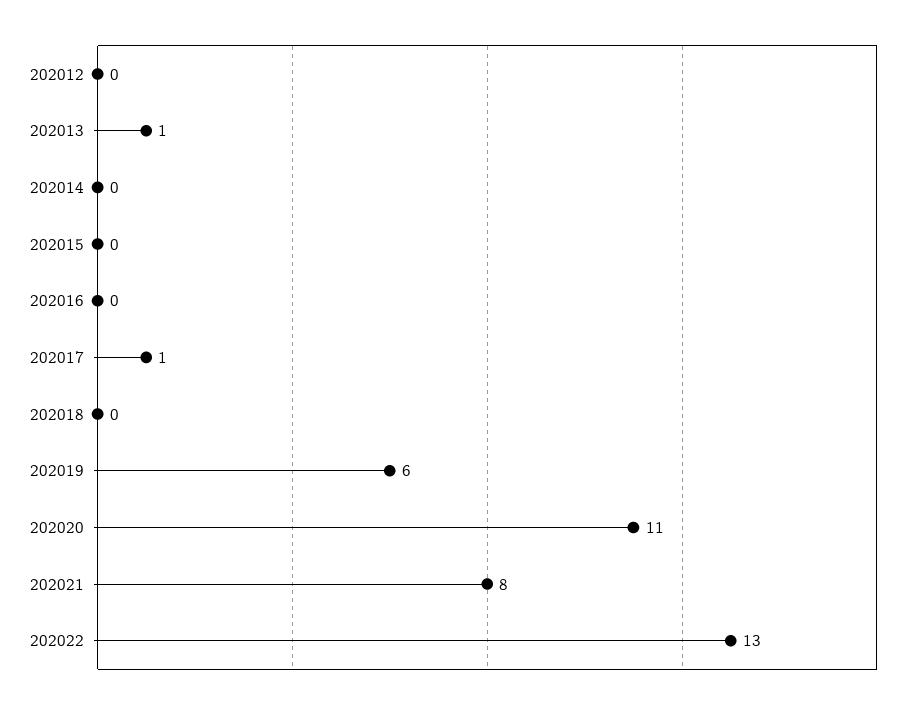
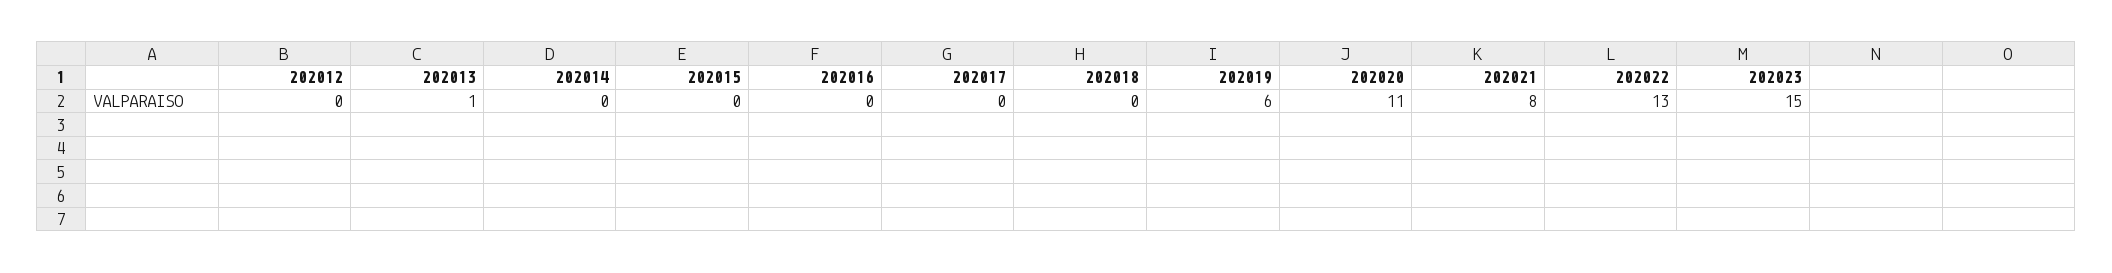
202017: 1 -> 0
202023: none -> 15

